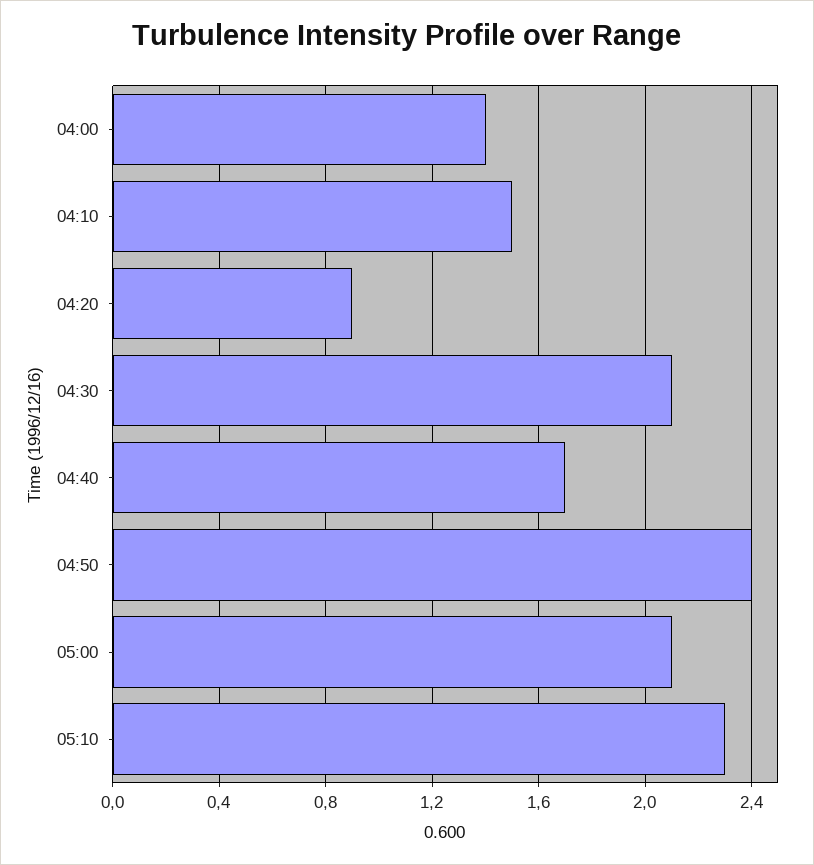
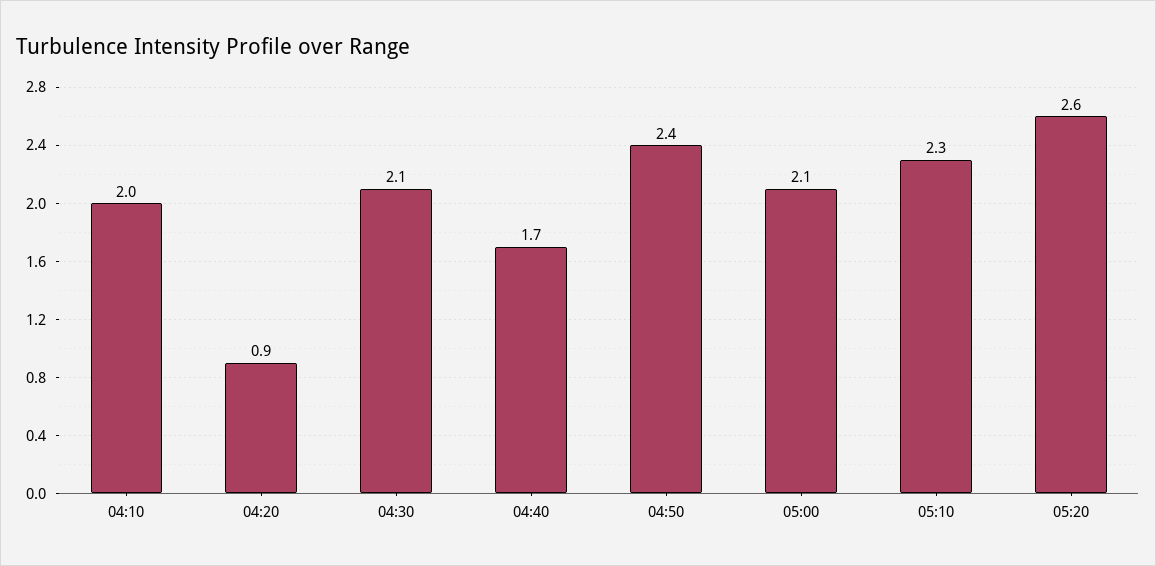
04:00: 1.4 -> none
04:10: 1.5 -> 2
05:20: none -> 2.6

